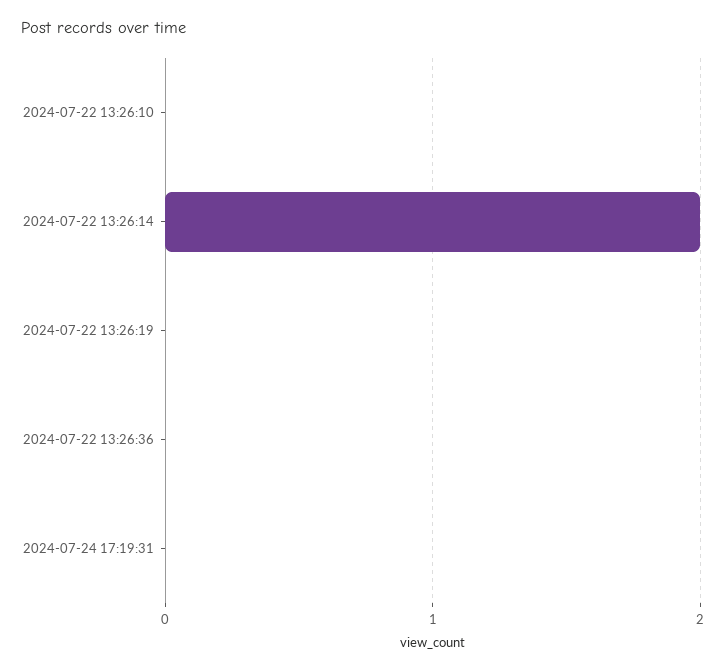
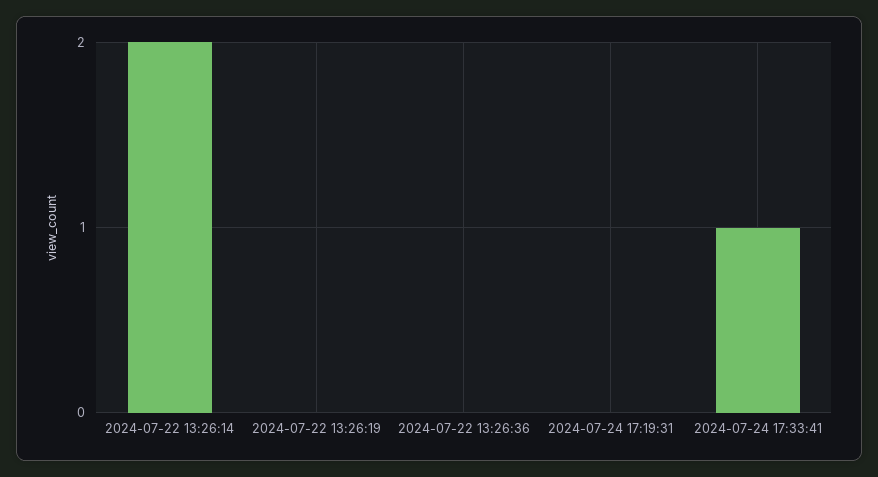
2024-07-22 13:26:10: 0 -> none
2024-07-24 17:33:41: none -> 1

